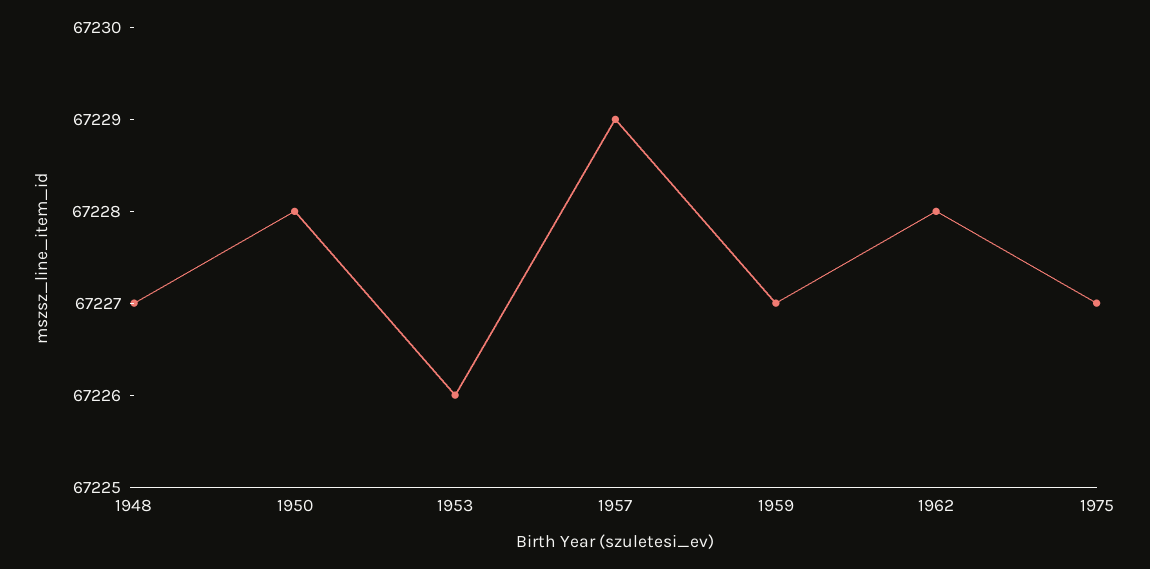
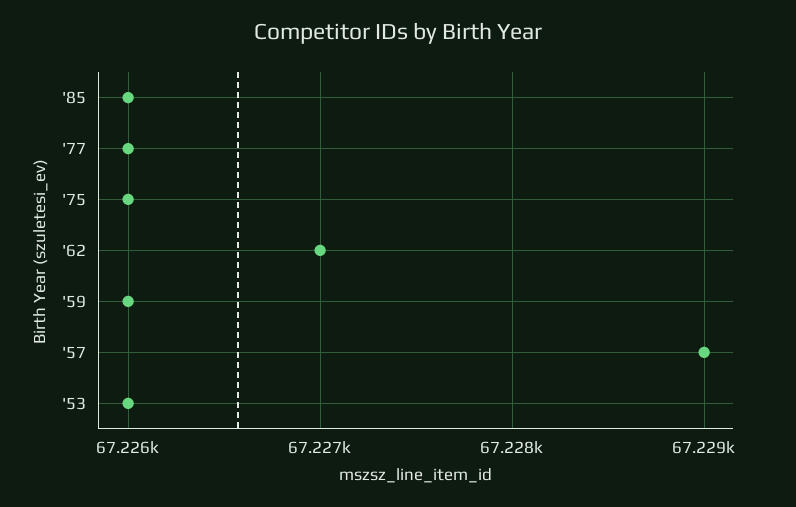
1948: 67227 -> none
1950: 67228 -> none
1959: 67227 -> 67226
1962: 67228 -> 67227
1975: 67227 -> 67226
'85: none -> 67226
'77: none -> 67226

